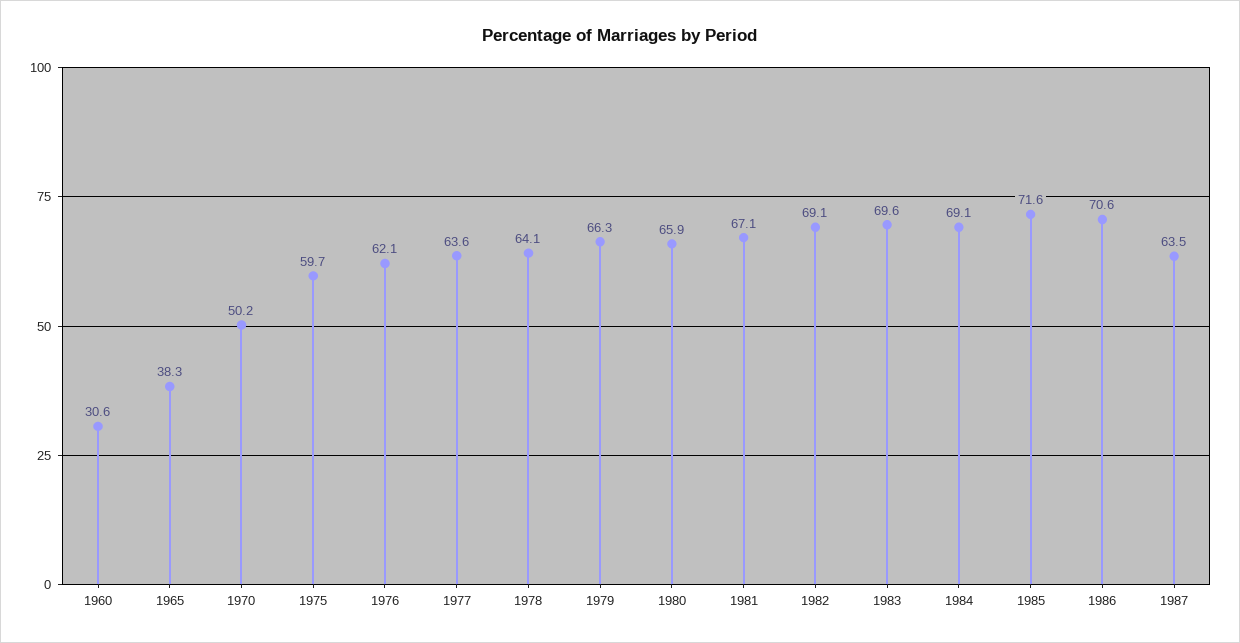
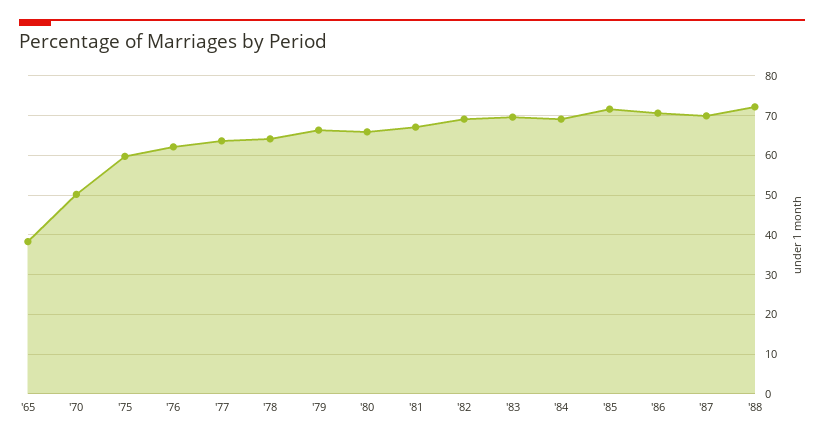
1960: 30.6 -> none
1987: 63.5 -> 70
'88: none -> 72

